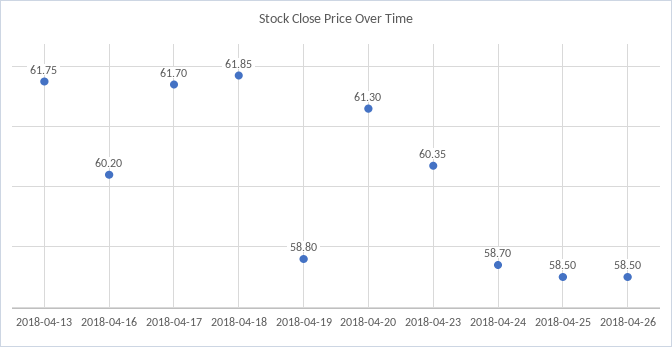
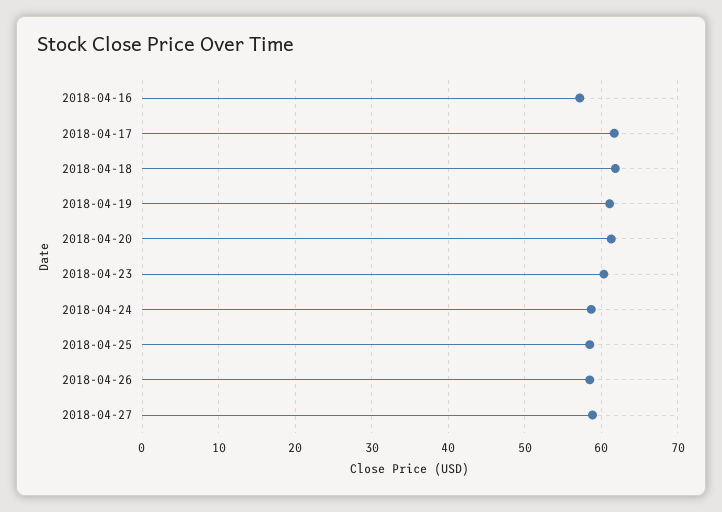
2018-04-13: 61.75 -> none
2018-04-16: 60.2 -> 57
2018-04-19: 58.8 -> 61
2018-04-27: none -> 59

